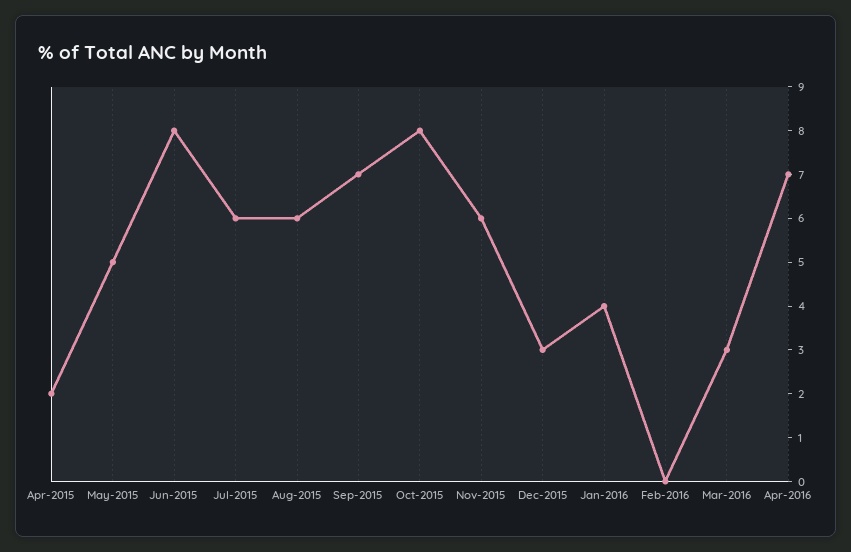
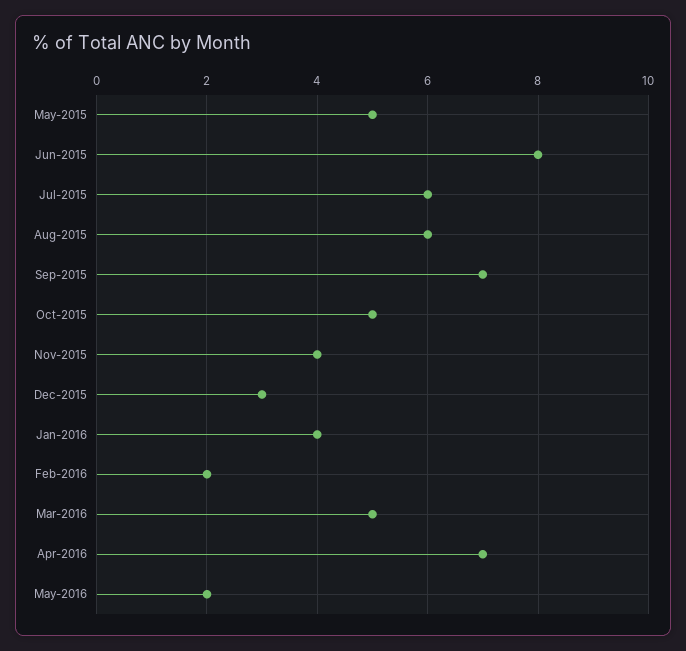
Apr-2015: 2 -> none
Oct-2015: 8 -> 5
Nov-2015: 6 -> 4
Feb-2016: 0 -> 2
Mar-2016: 3 -> 5
May-2016: none -> 2

